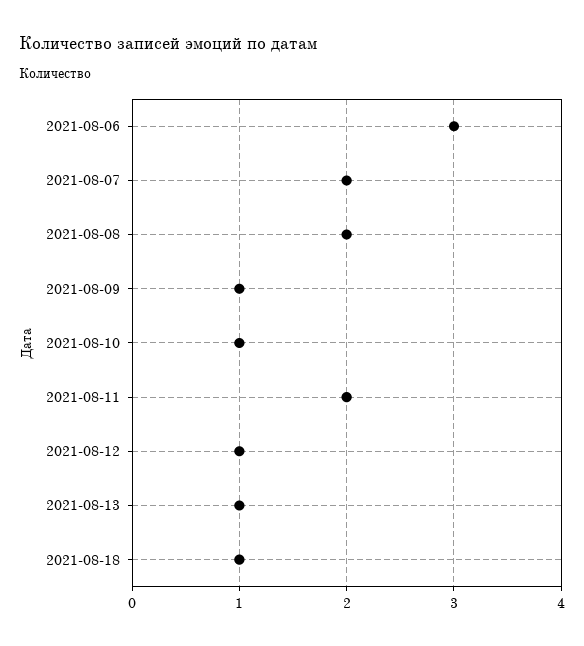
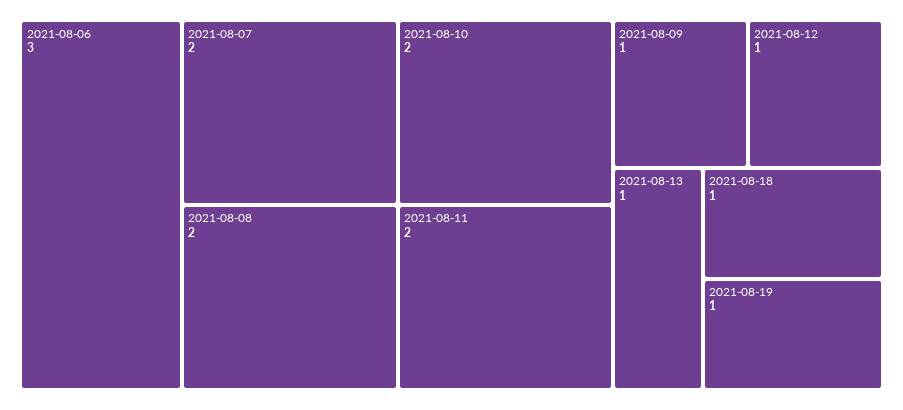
2021-08-10: 1 -> 2
2021-08-19: none -> 1

